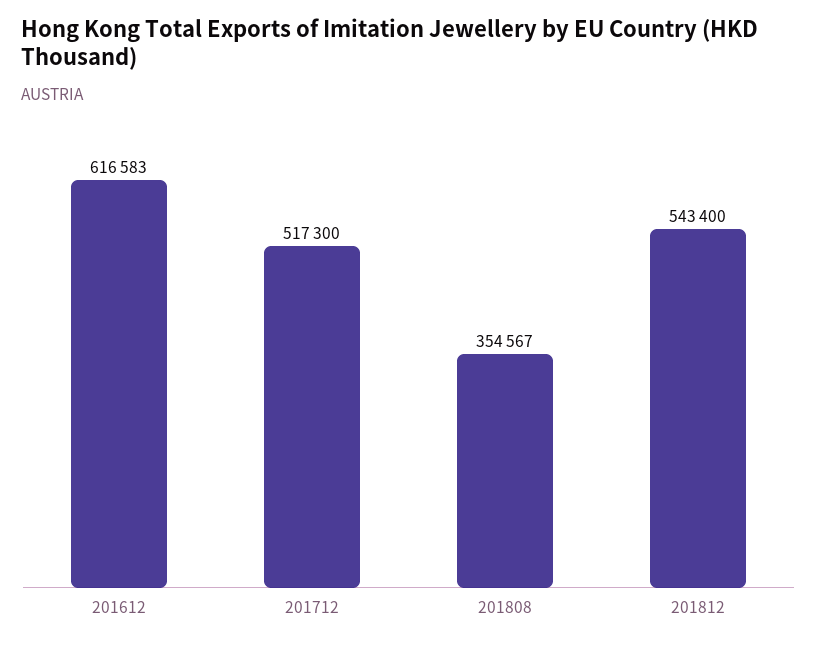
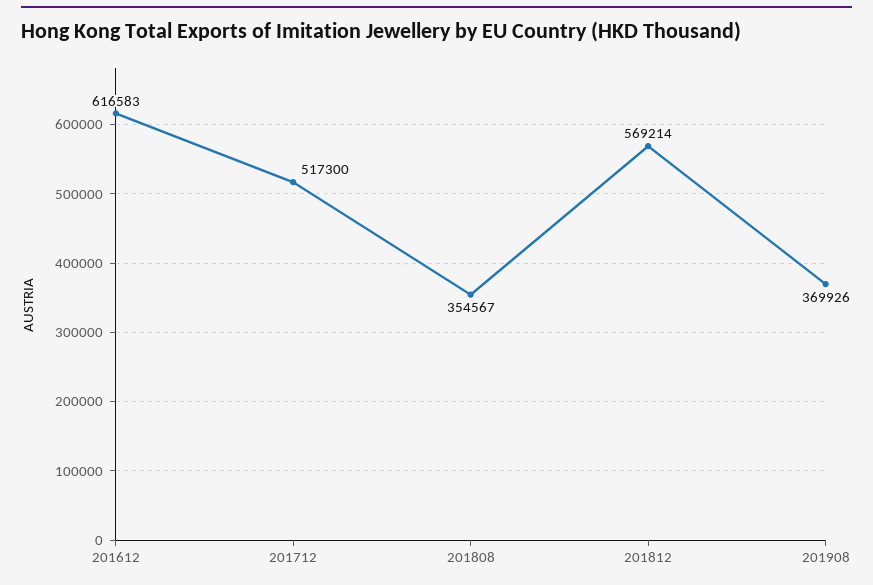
201812: 543400 -> 569214
201908: none -> 369926

